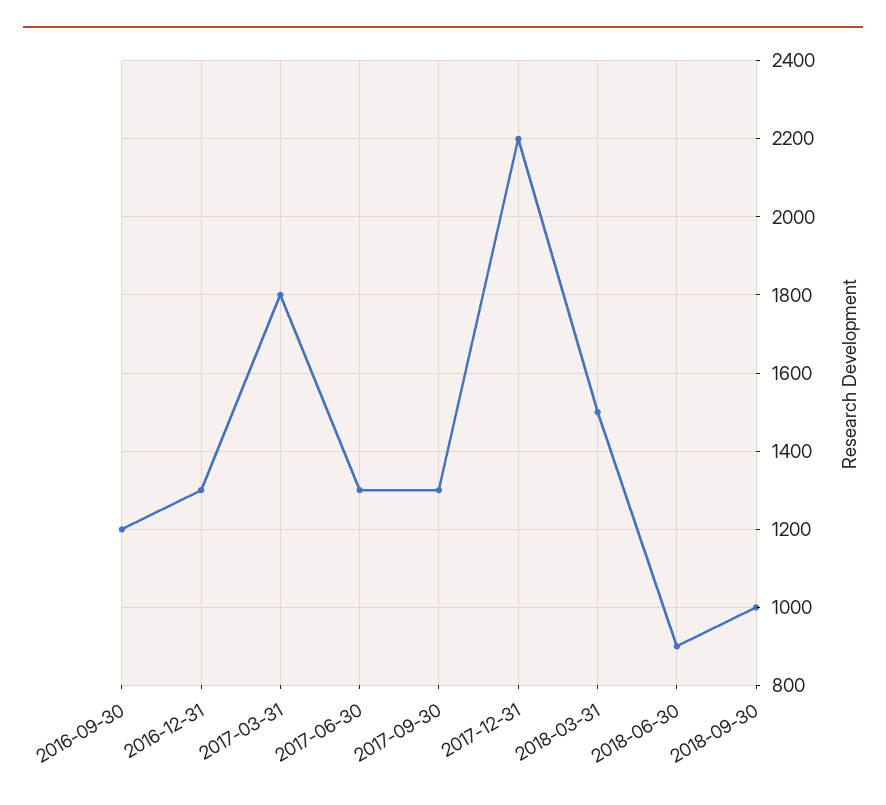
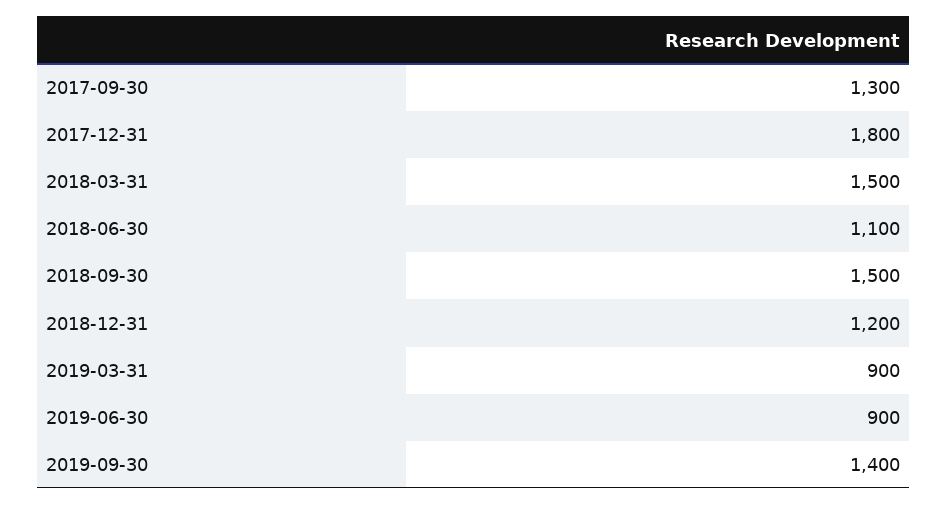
2016-09-30: 1200 -> none
2016-12-31: 1300 -> none
2017-03-31: 1800 -> none
2017-06-30: 1300 -> none
2017-12-31: 2200 -> 1800
2018-06-30: 900 -> 1100
2018-09-30: 1000 -> 1500
2018-12-31: none -> 1200
2019-03-31: none -> 900
2019-06-30: none -> 900
2019-09-30: none -> 1400

